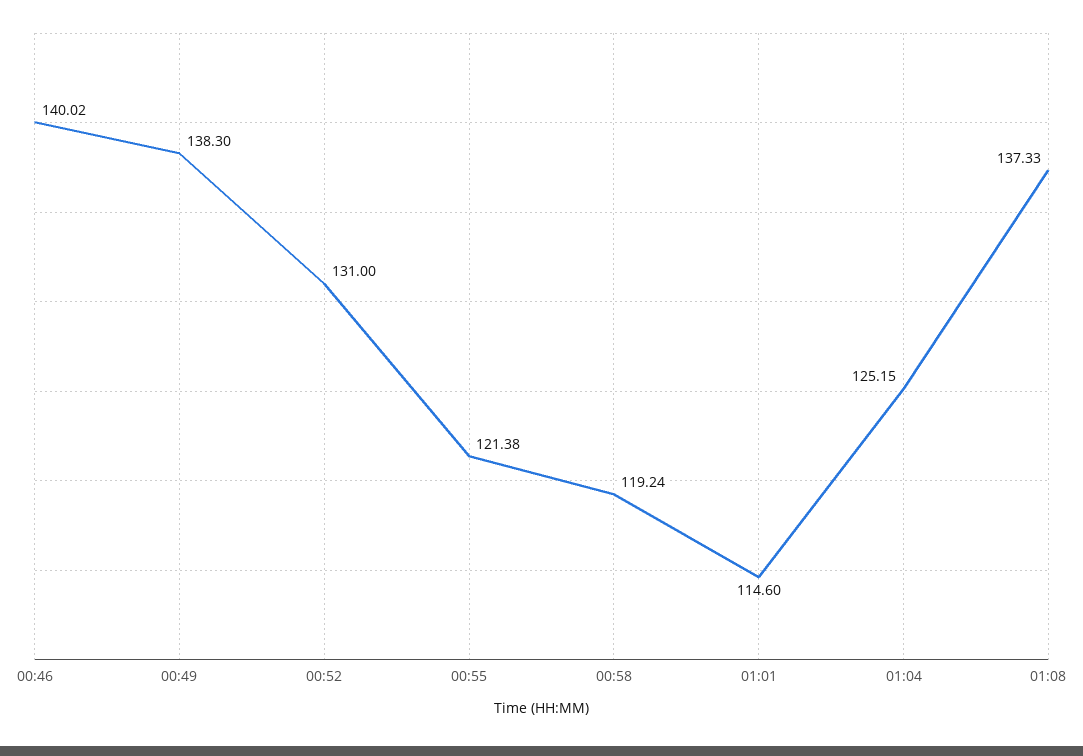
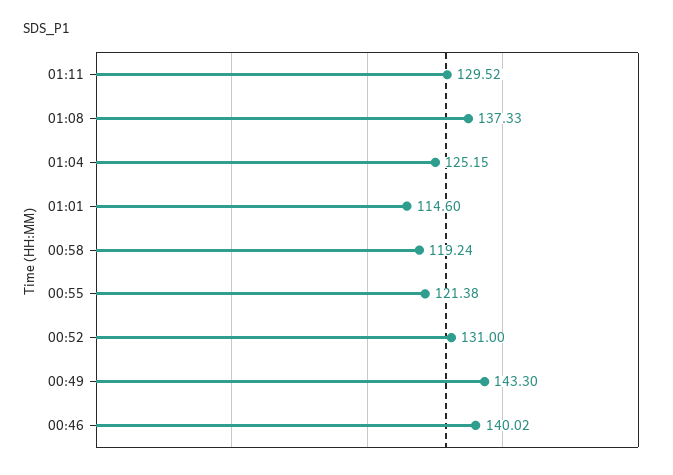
00:49: 138.3 -> 143.3
01:11: none -> 129.52

